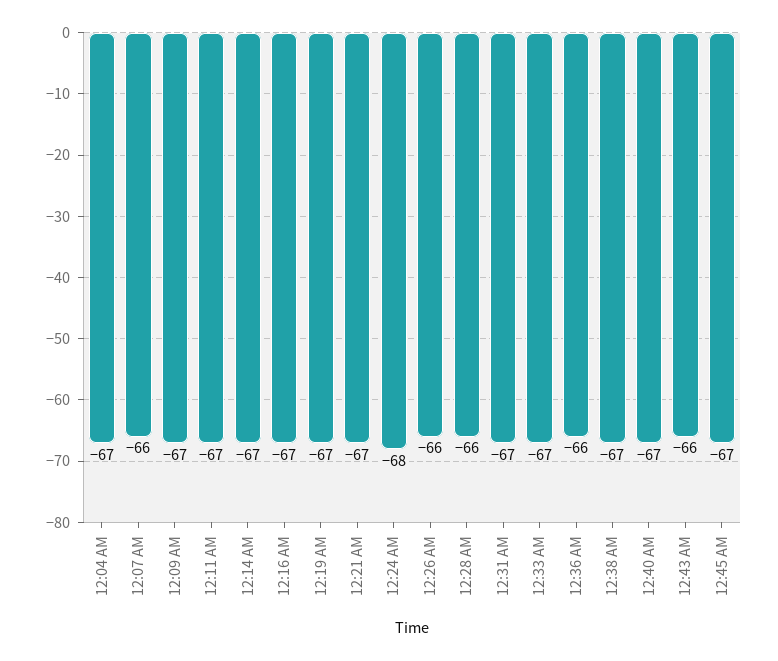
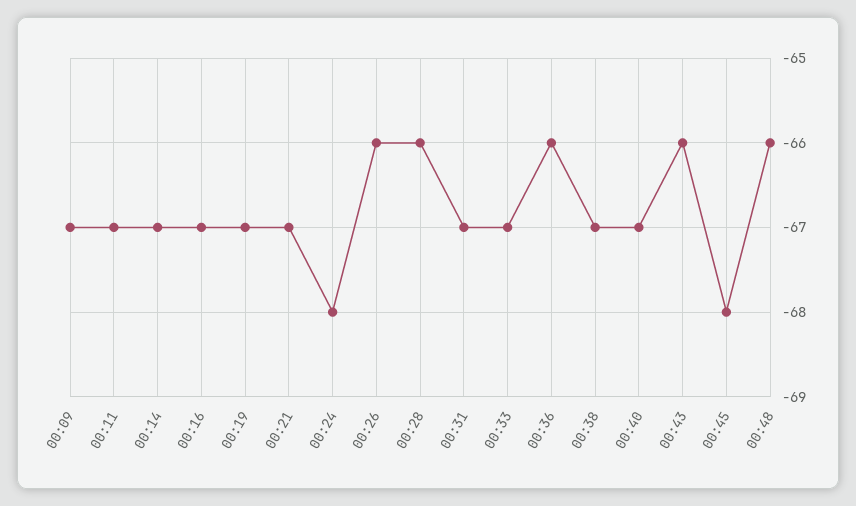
12:04 AM: -67 -> none
12:07 AM: -66 -> none
12:45 AM: -67 -> -68
00:48: none -> -66

